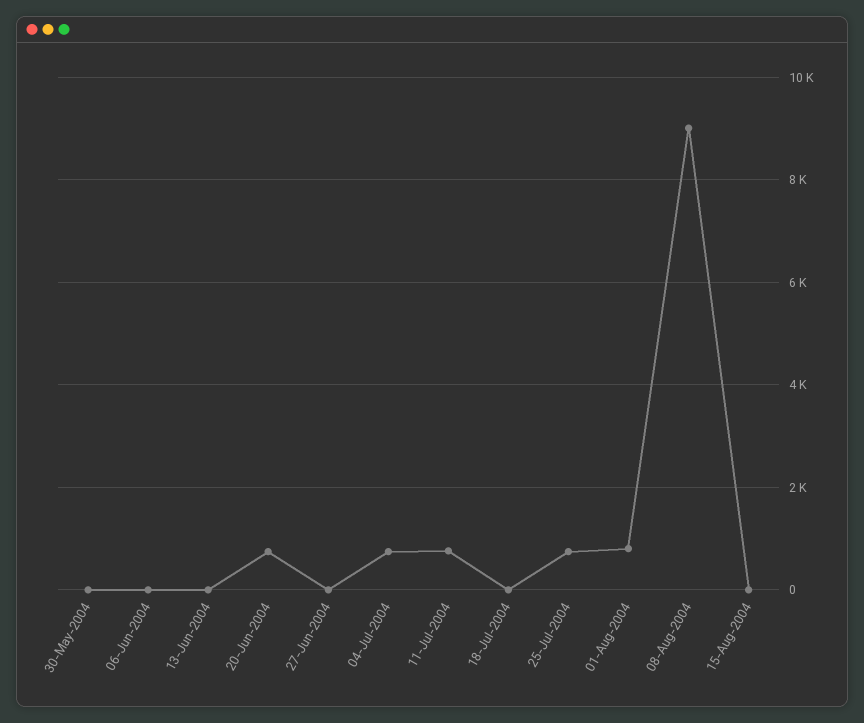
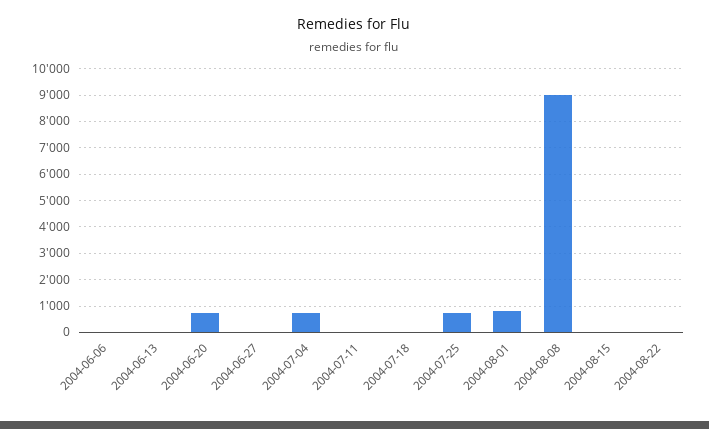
30-May-2004: 0 -> none
11-Jul-2004: 800 -> 0
2004-08-22: none -> 0

